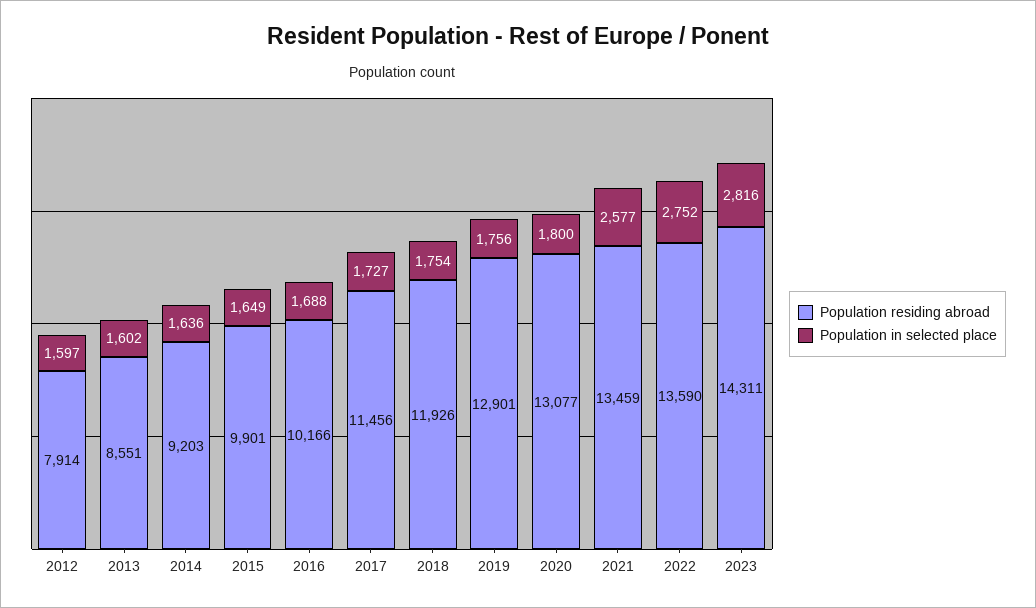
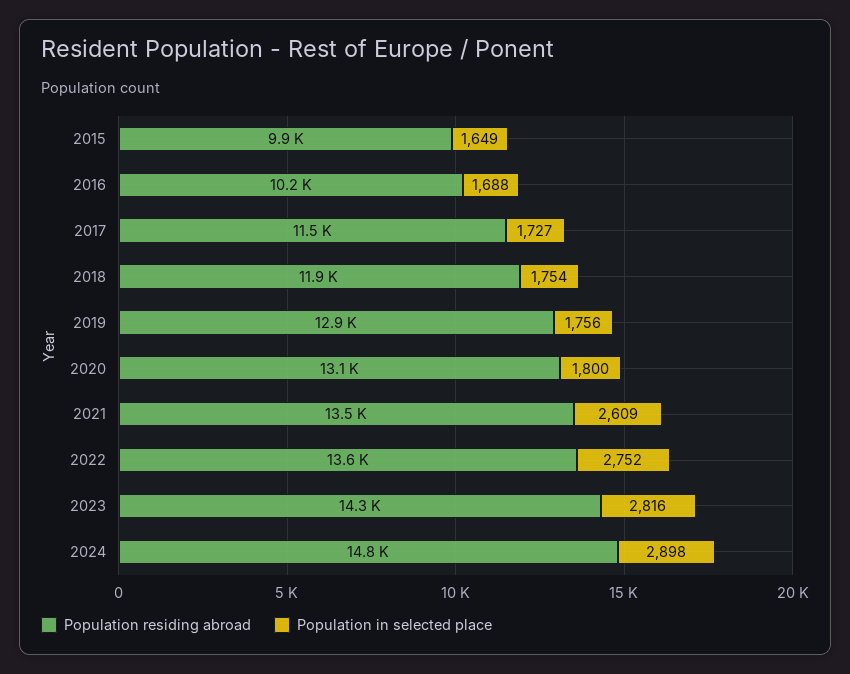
Population residing abroad, 2012: 7914 -> none
Population in selected place, 2012: 1597 -> none
Population residing abroad, 2013: 8551 -> none
Population in selected place, 2013: 1602 -> none
Population residing abroad, 2014: 9203 -> none
Population in selected place, 2014: 1636 -> none
Population in selected place, 2021: 2577 -> 2609
Population residing abroad, 2024: none -> 14800
Population in selected place, 2024: none -> 2898

